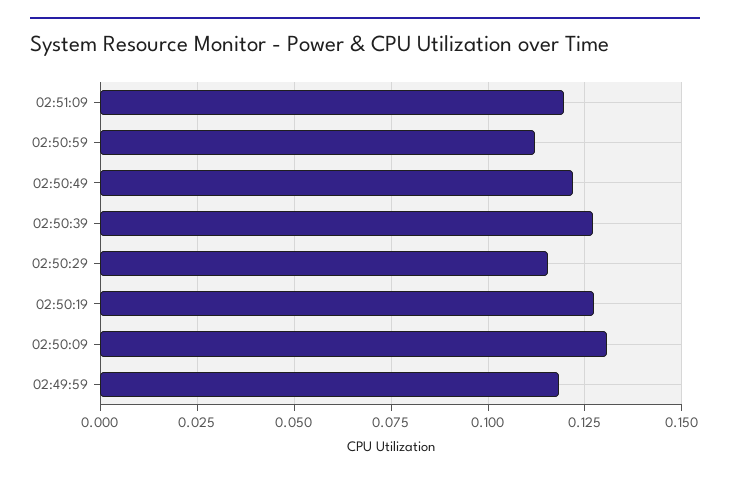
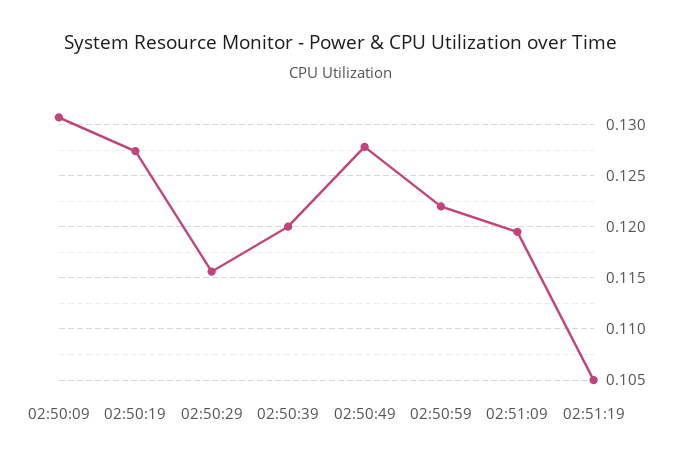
02:50:59: 0.1125 -> 0.122
02:50:49: 0.1225 -> 0.128
02:50:39: 0.1275 -> 0.12
02:49:59: 0.1175 -> none
02:51:19: none -> 0.105

